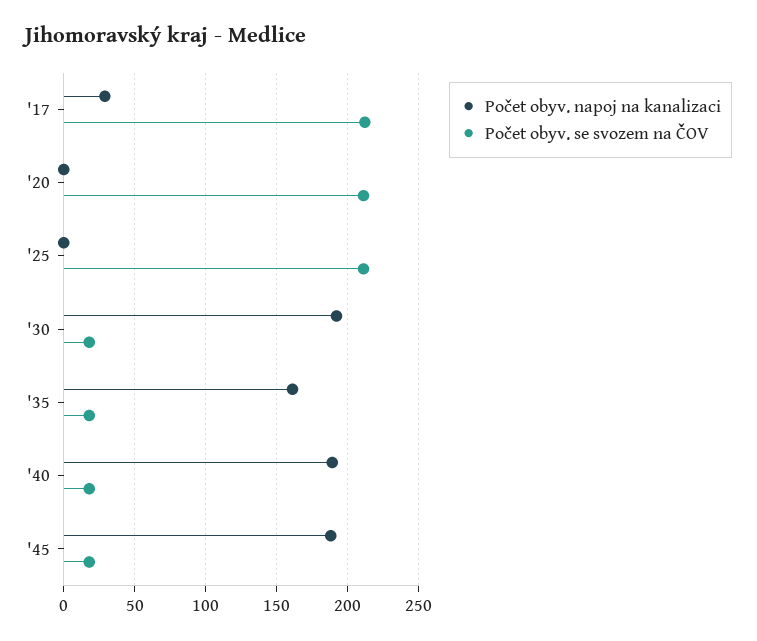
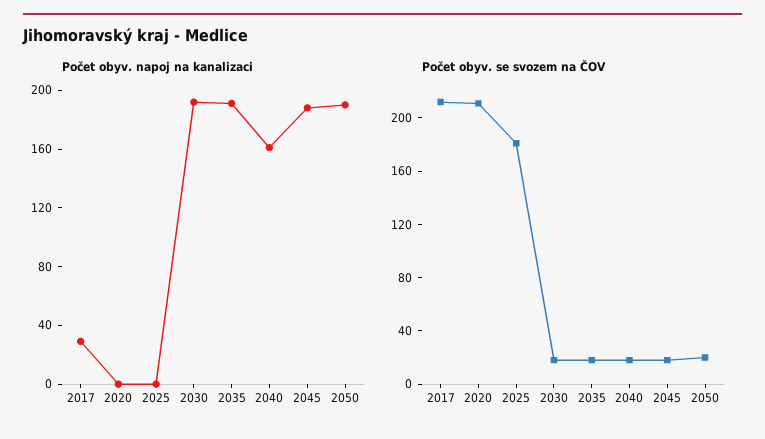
Počet obyv. se svozem na ČOV, '25: 210 -> 180
Počet obyv. napoj na kanalizaci, '35: 160 -> 190
Počet obyv. napoj na kanalizaci, '40: 190 -> 160
Počet obyv. napoj na kanalizaci, 2050: none -> 190
Počet obyv. se svozem na ČOV, 2050: none -> 20

